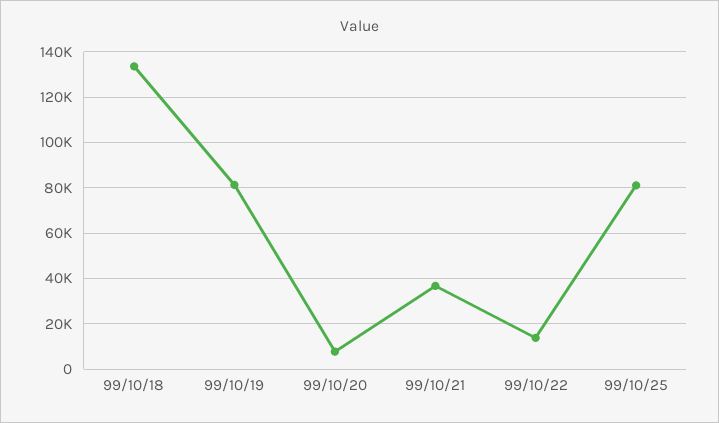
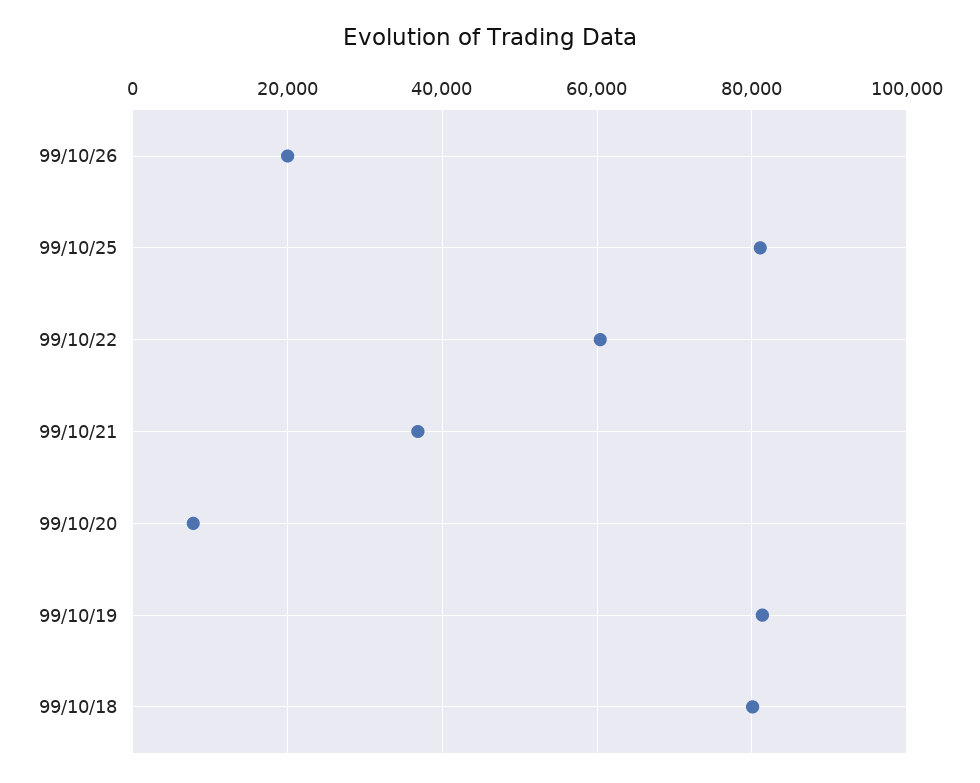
99/10/18: 135000 -> 80000
99/10/22: 15000 -> 60000
99/10/26: none -> 20000

